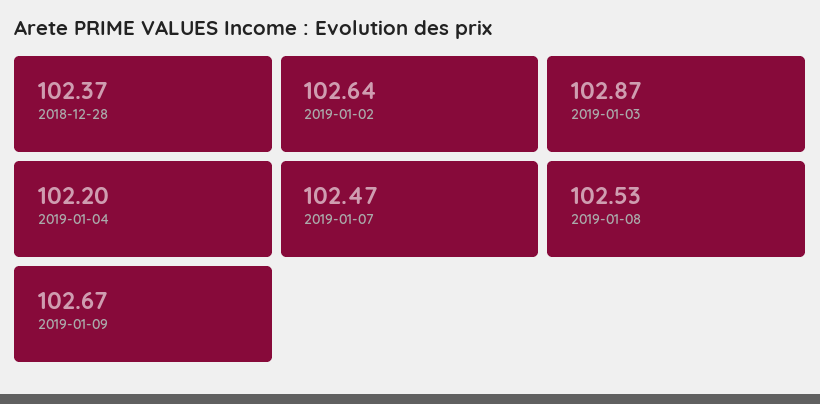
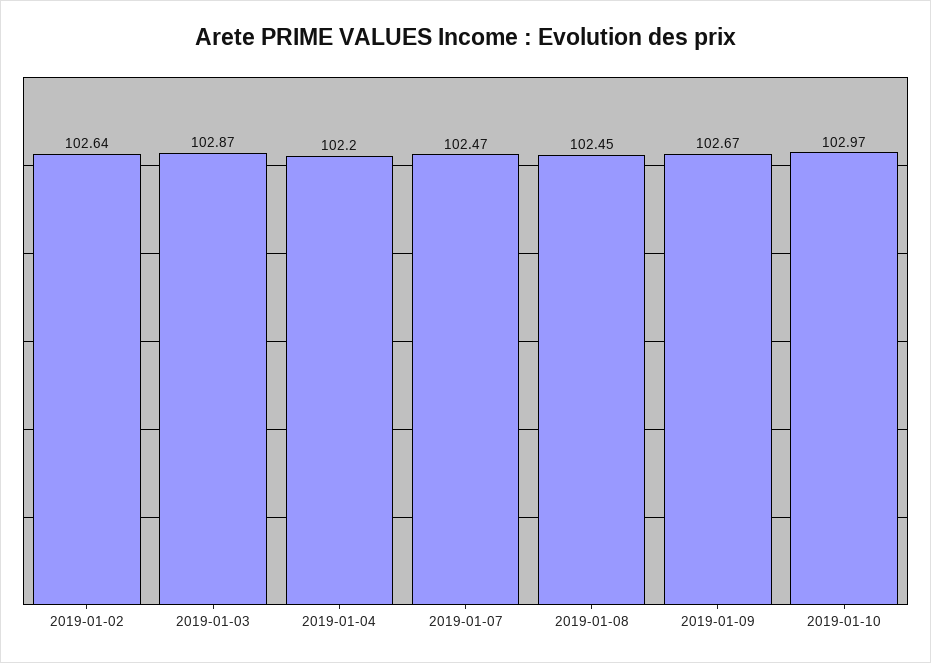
2018-12-28: 102.37 -> none
2019-01-08: 102.53 -> 102.45
2019-01-10: none -> 102.97

